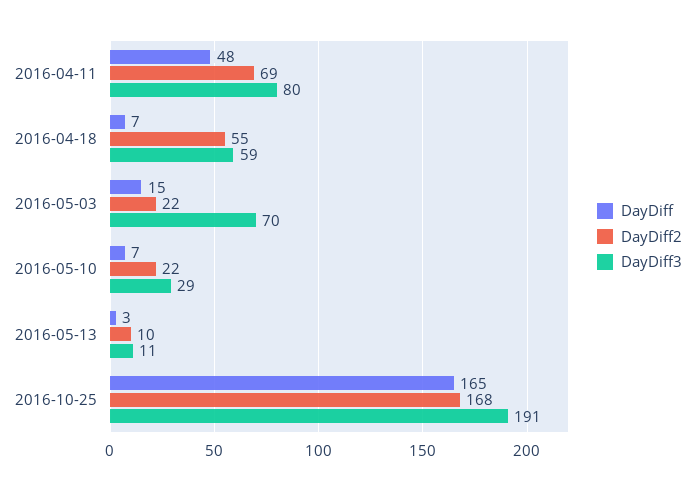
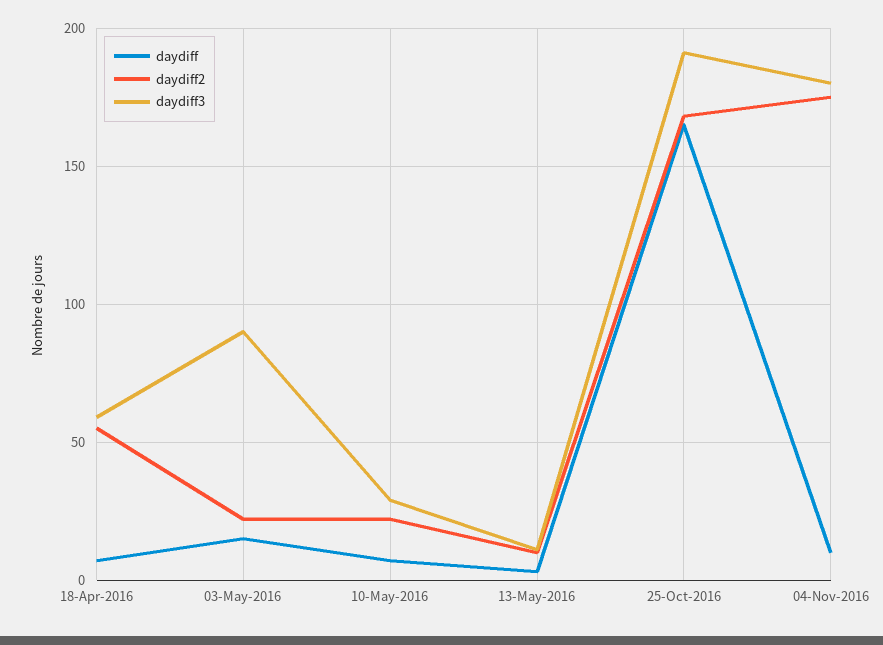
DayDiff, 2016-04-11: 48 -> none
DayDiff2, 2016-04-11: 69 -> none
DayDiff3, 2016-04-11: 80 -> none
DayDiff3, 2016-05-03: 70 -> 90
DayDiff, 04-Nov-2016: none -> 10
DayDiff2, 04-Nov-2016: none -> 175
DayDiff3, 04-Nov-2016: none -> 180

